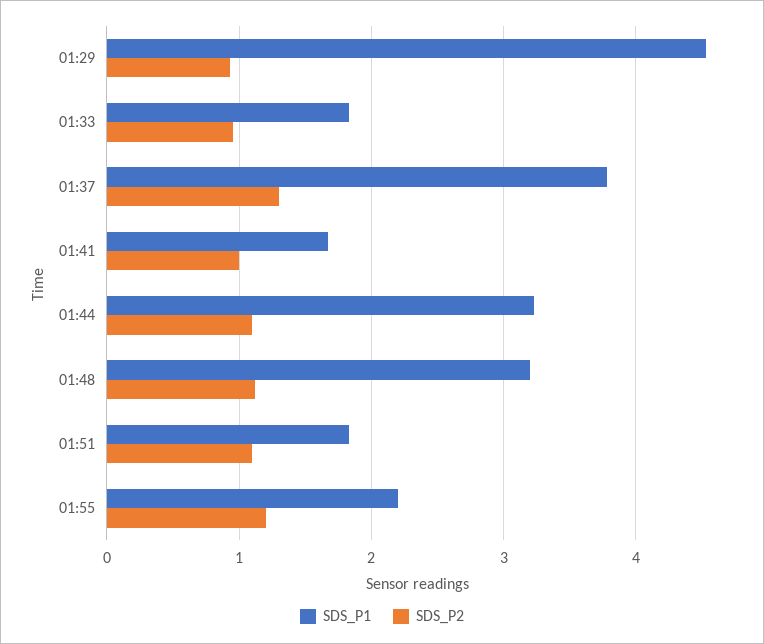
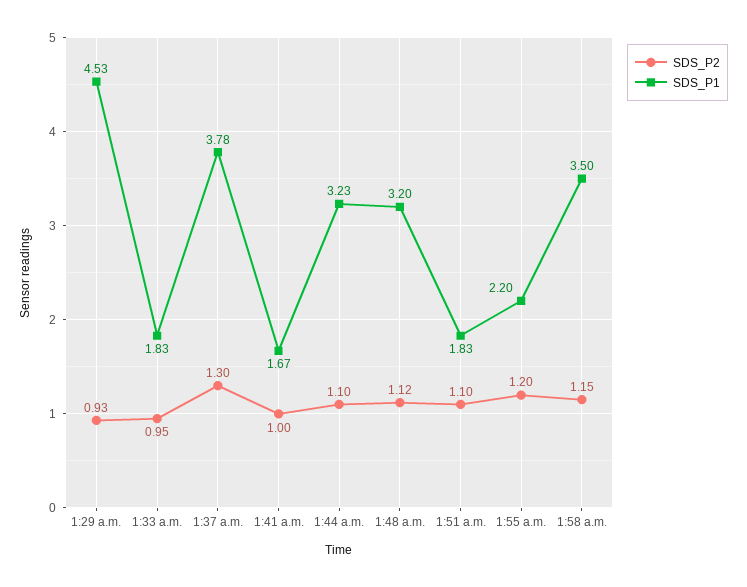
SDS_P2, 1:58 a.m.: none -> 1.15
SDS_P1, 1:58 a.m.: none -> 3.5

